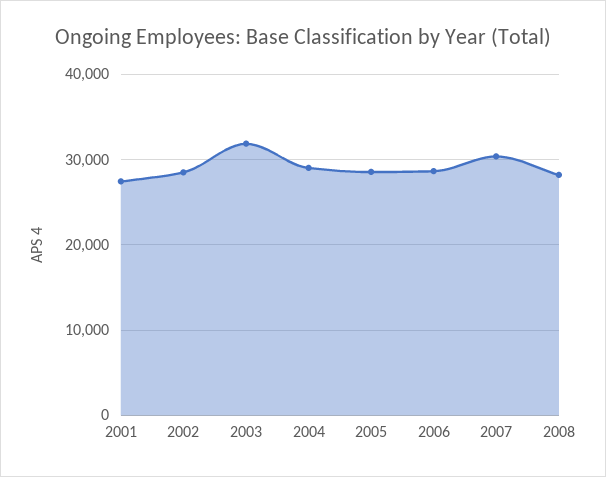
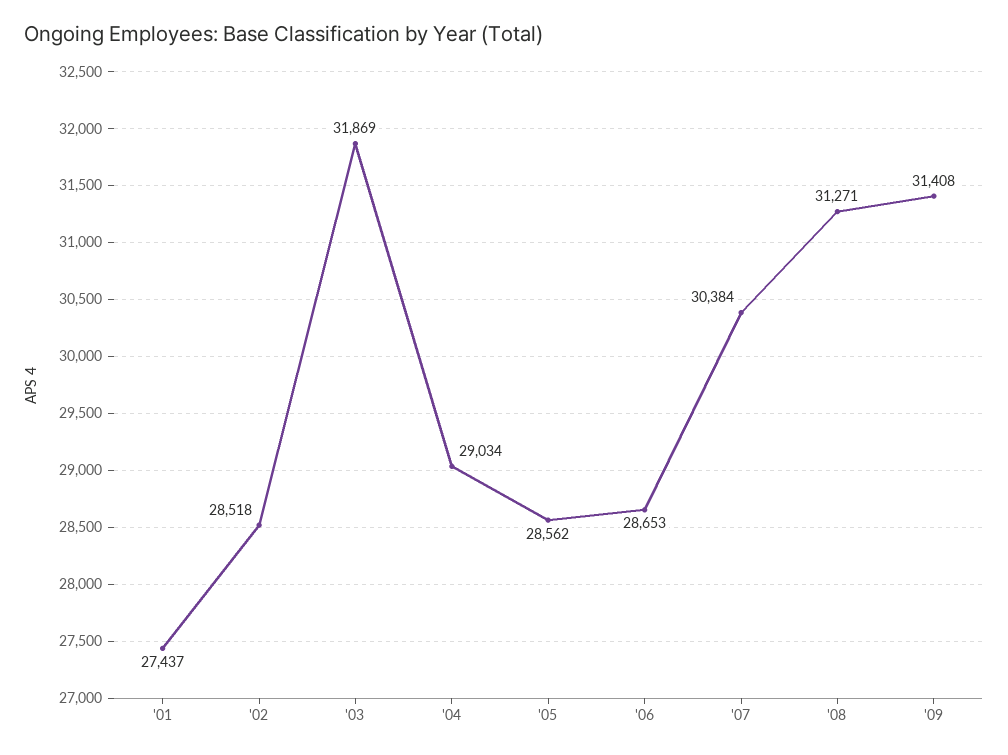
2008: 28000 -> 31271
'09: none -> 31408

